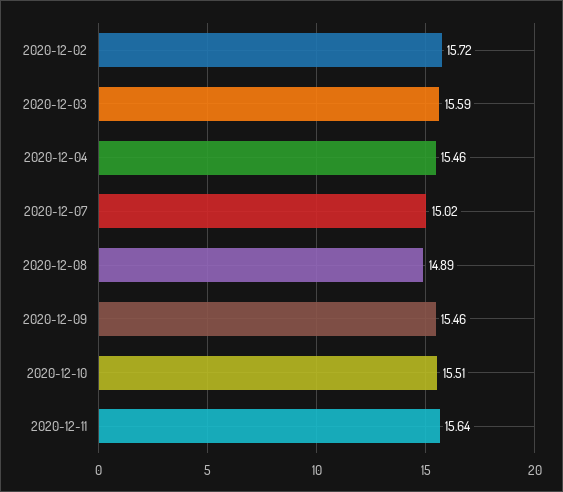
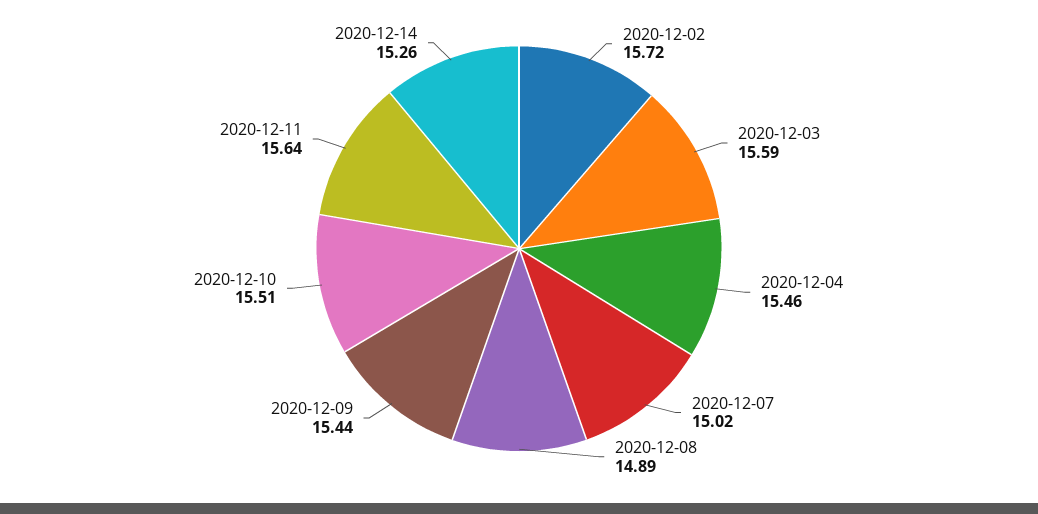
2020-12-09: 15.46 -> 15.44
2020-12-14: none -> 15.26

